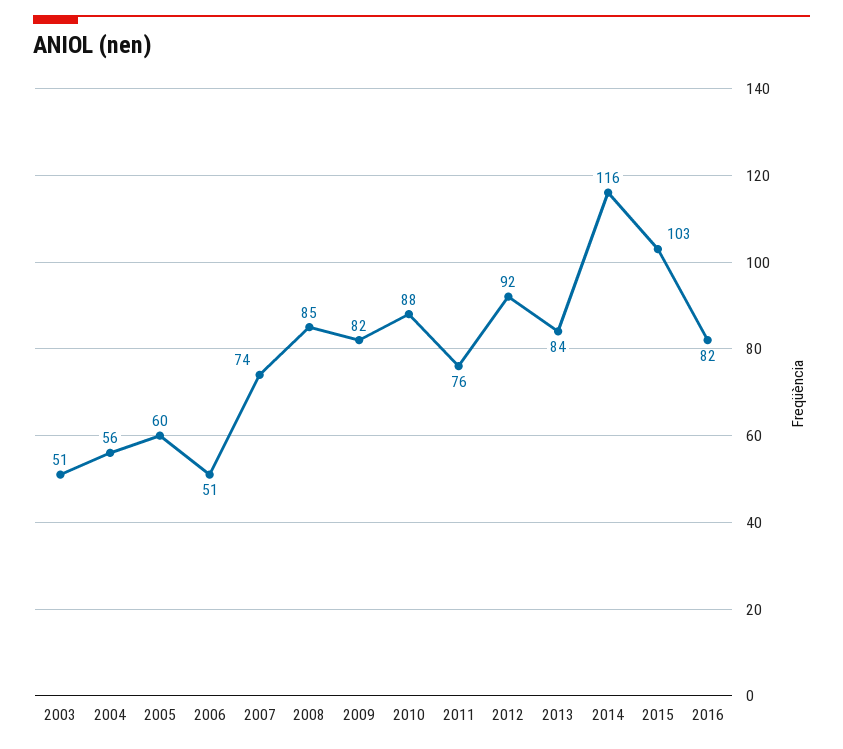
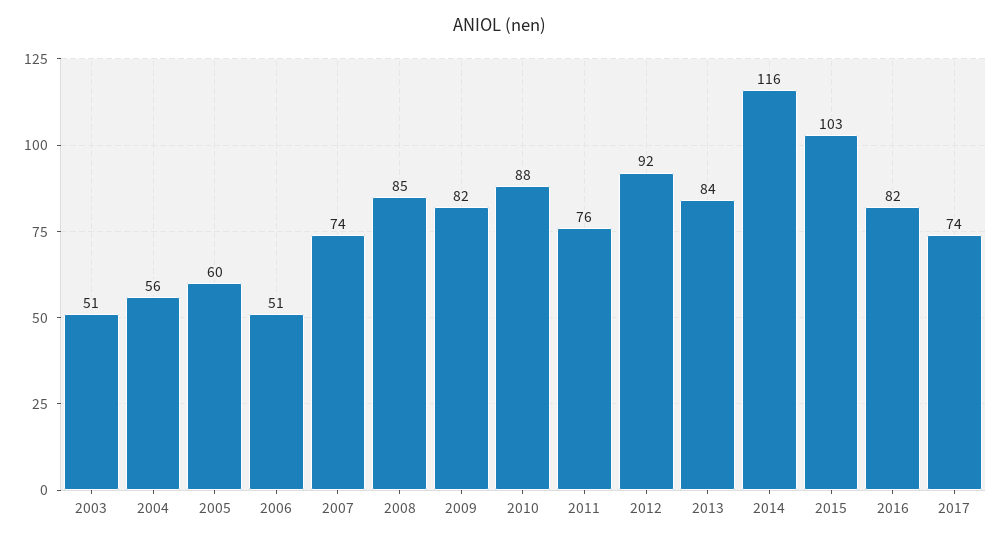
2017: none -> 74

